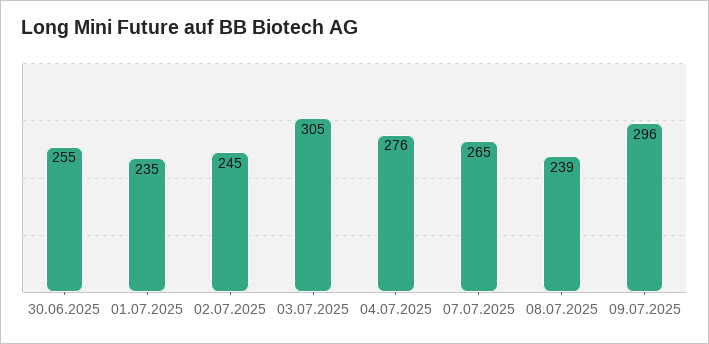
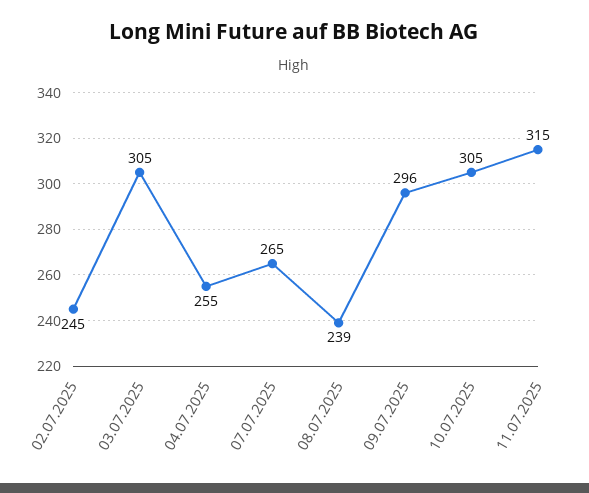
30.06.2025: 255 -> none
01.07.2025: 235 -> none
04.07.2025: 276 -> 255
10.07.2025: none -> 305
11.07.2025: none -> 315

